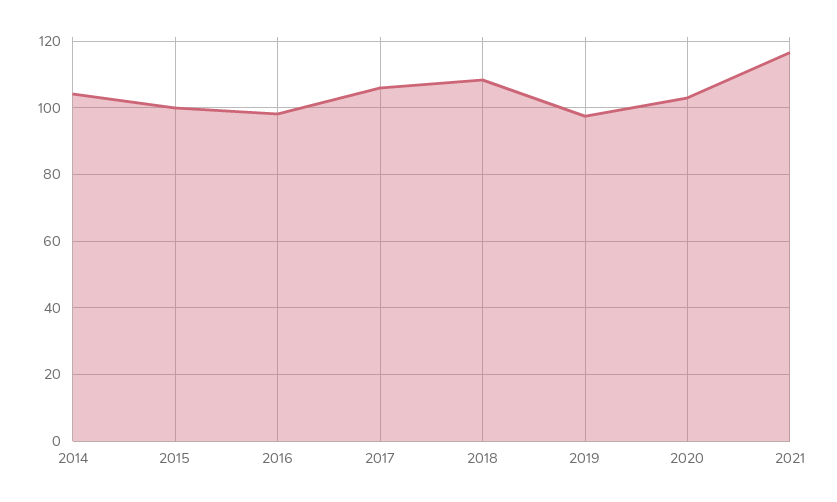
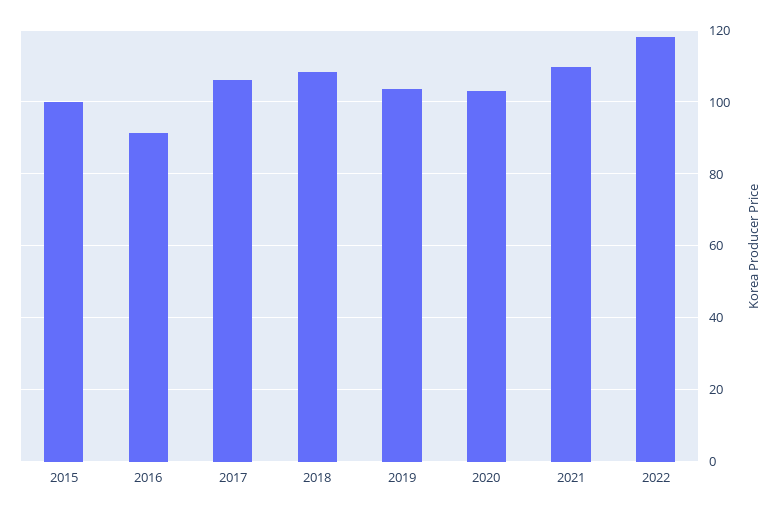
2014: 104 -> none
2016: 98 -> 92
2019: 98 -> 104
2021: 116 -> 110
2022: none -> 118

